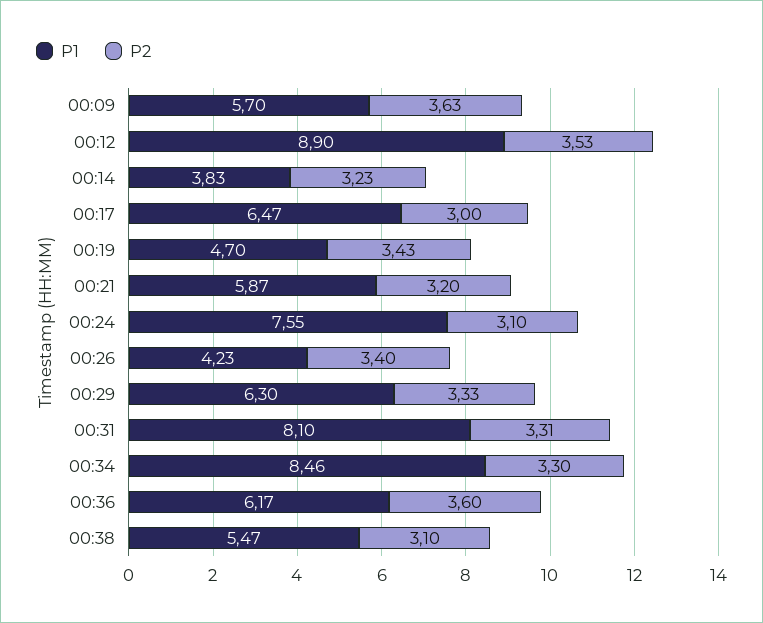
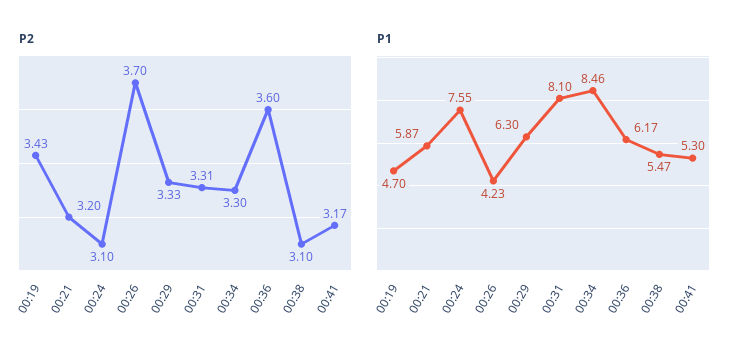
P1, 00:09: 5.7 -> none
P2, 00:09: 3.63 -> none
P1, 00:12: 8.9 -> none
P2, 00:12: 3.53 -> none
P1, 00:14: 3.83 -> none
P2, 00:14: 3.23 -> none
P1, 00:17: 6.47 -> none
P2, 00:17: 3 -> none
P2, 00:26: 3.4 -> 3.7
P2, 00:41: none -> 3.17
P1, 00:41: none -> 5.3

